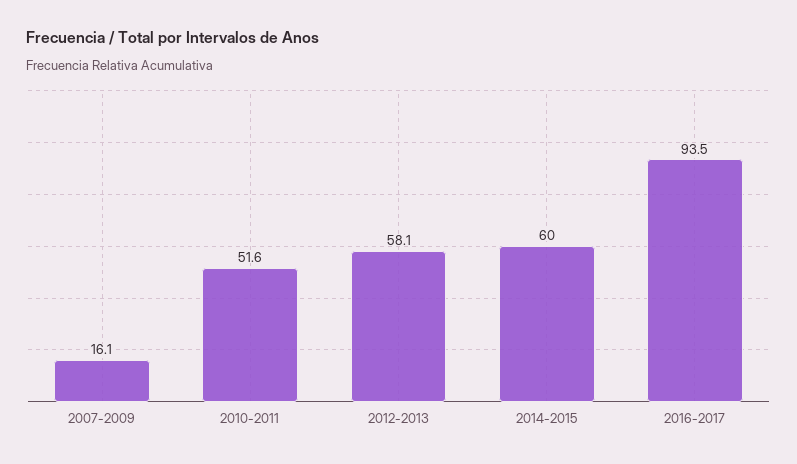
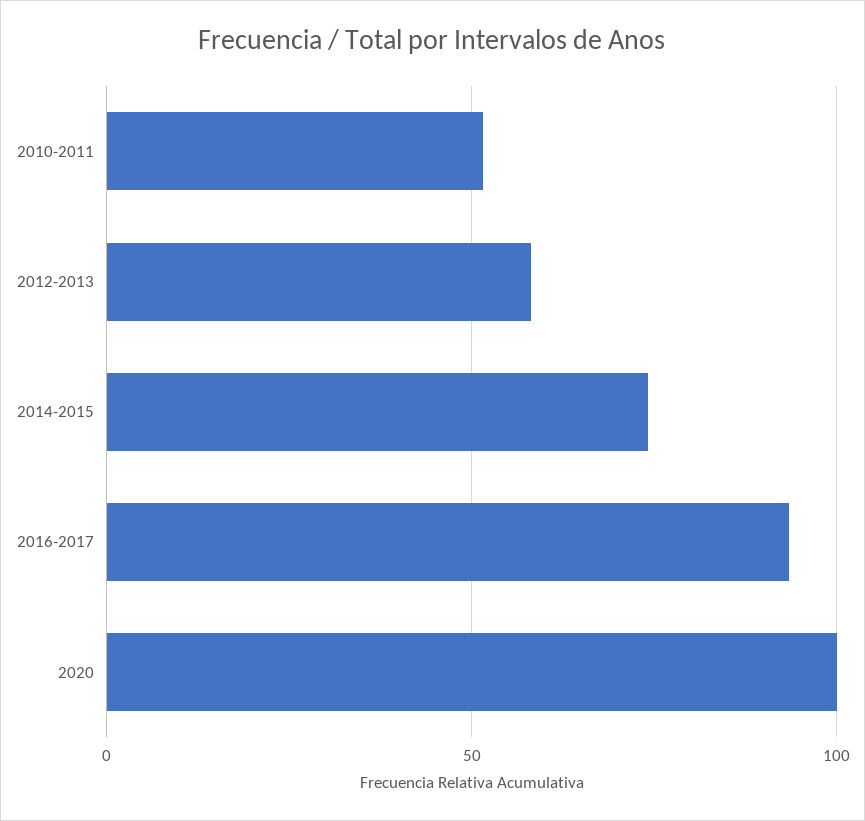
2007-2009: 16.1 -> none
2014-2015: 60 -> 75
2020: none -> 100

